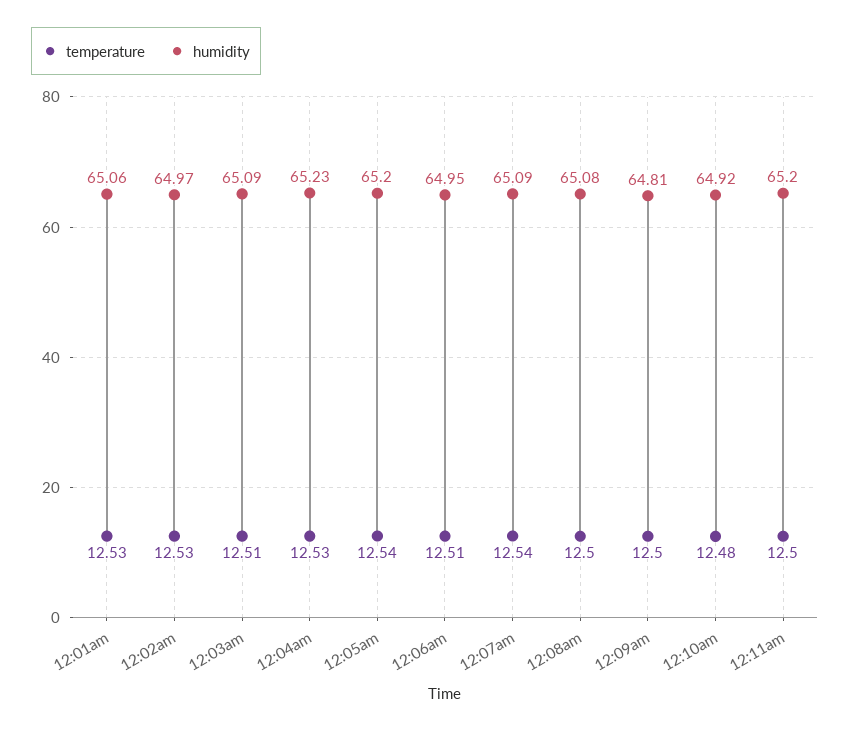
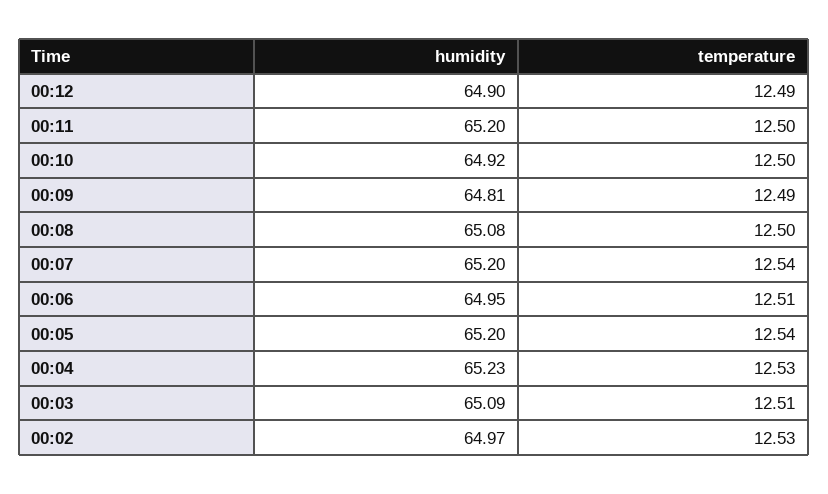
temperature, 12:01am: 12.53 -> none
humidity, 12:01am: 65.06 -> none
humidity, 12:07am: 65.09 -> 65.2
temperature, 12:09am: 12.5 -> 12.49
temperature, 12:10am: 12.48 -> 12.5
humidity, 00:12: none -> 64.9
temperature, 00:12: none -> 12.49

